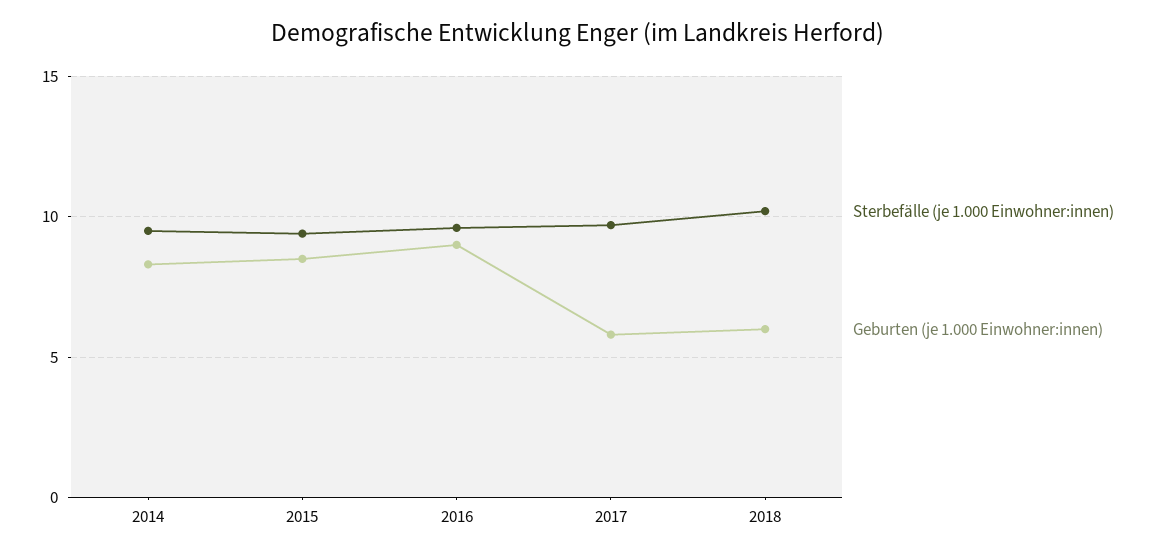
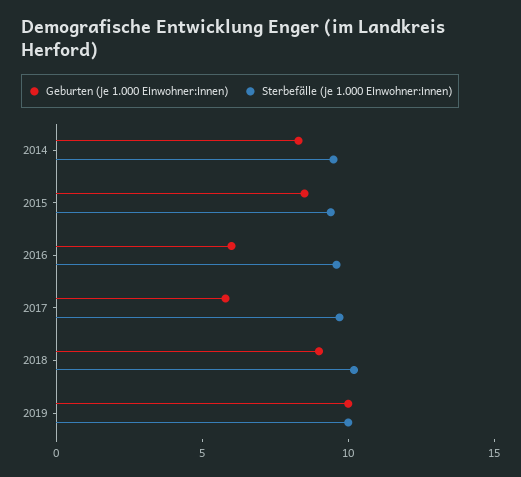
Geburten (je 1.000 Einwohner:innen), 2016: 9 -> 6
Geburten (je 1.000 Einwohner:innen), 2018: 6 -> 9
Geburten (je 1.000 Einwohner:innen), 2019: none -> 10
Sterbefälle (je 1.000 Einwohner:innen), 2019: none -> 10

